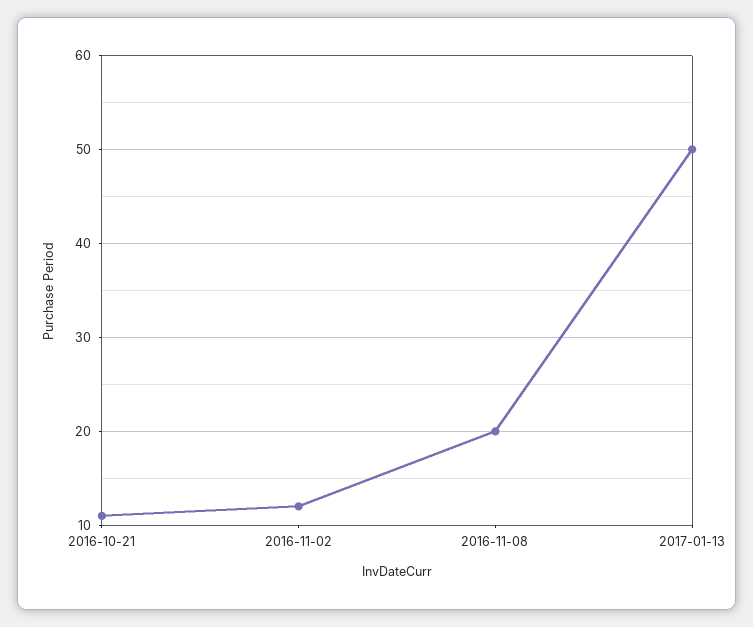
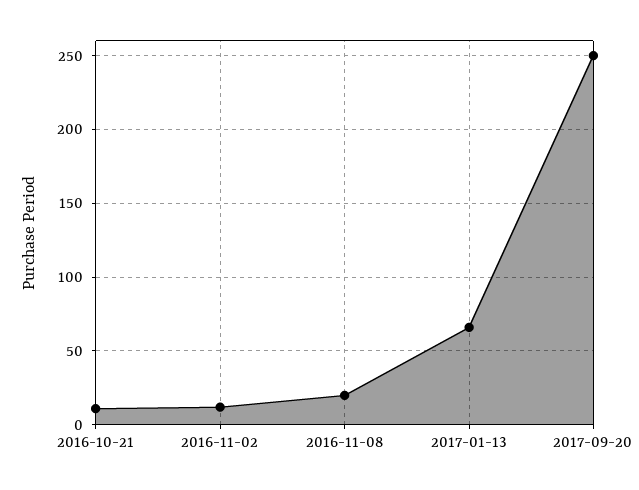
2017-01-13: 50 -> 65
2017-09-20: none -> 250

